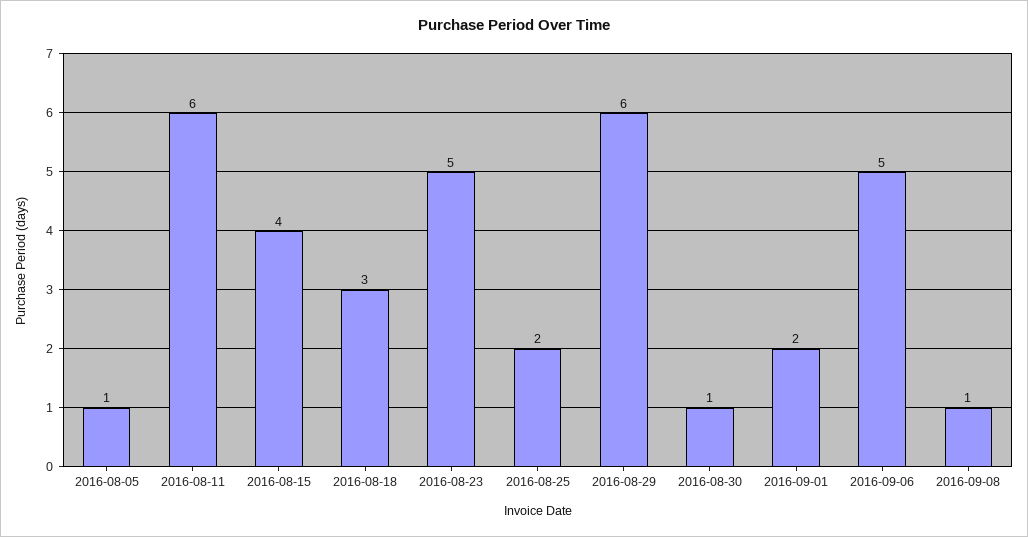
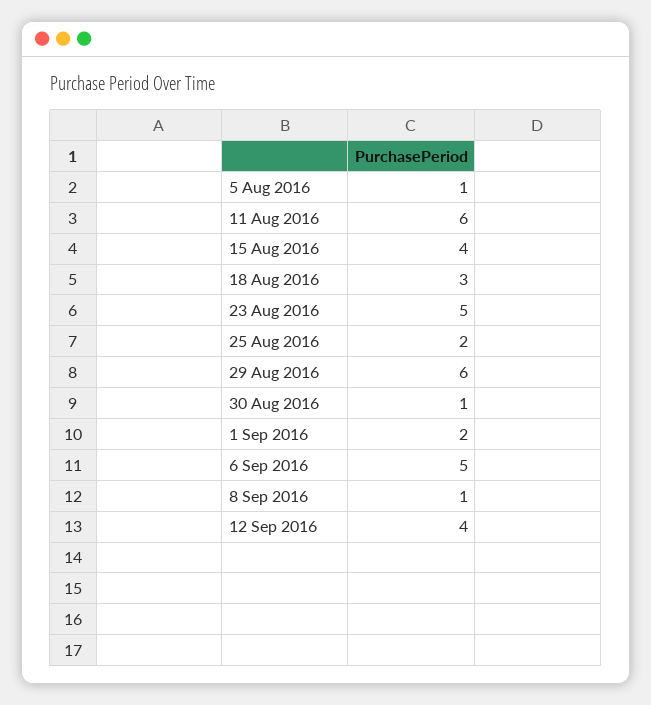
12 Sep 2016: none -> 4

